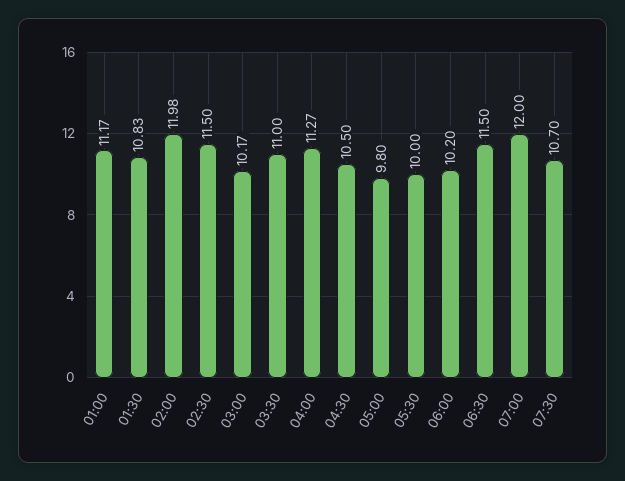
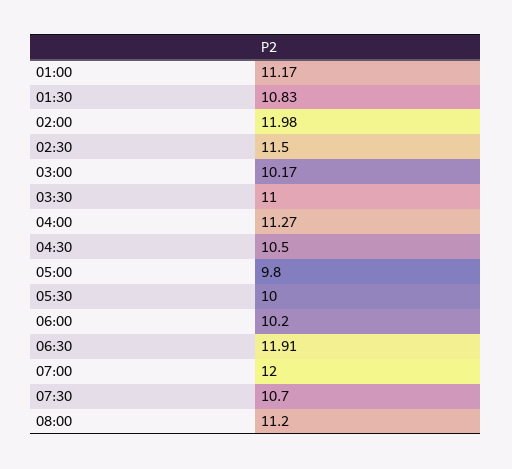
06:30: 11.5 -> 11.91
08:00: none -> 11.2

